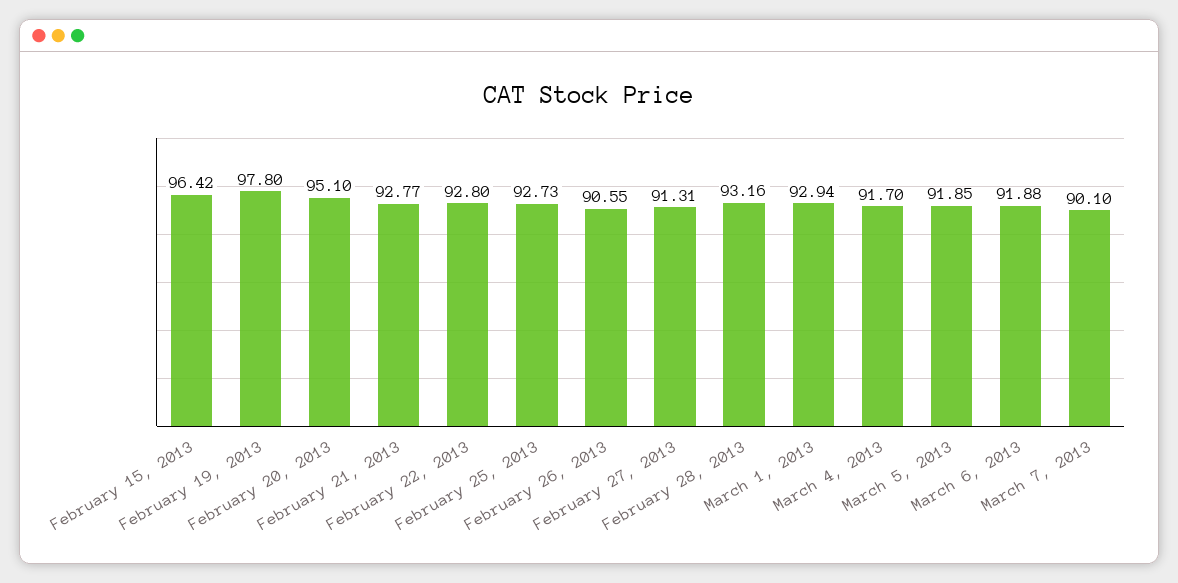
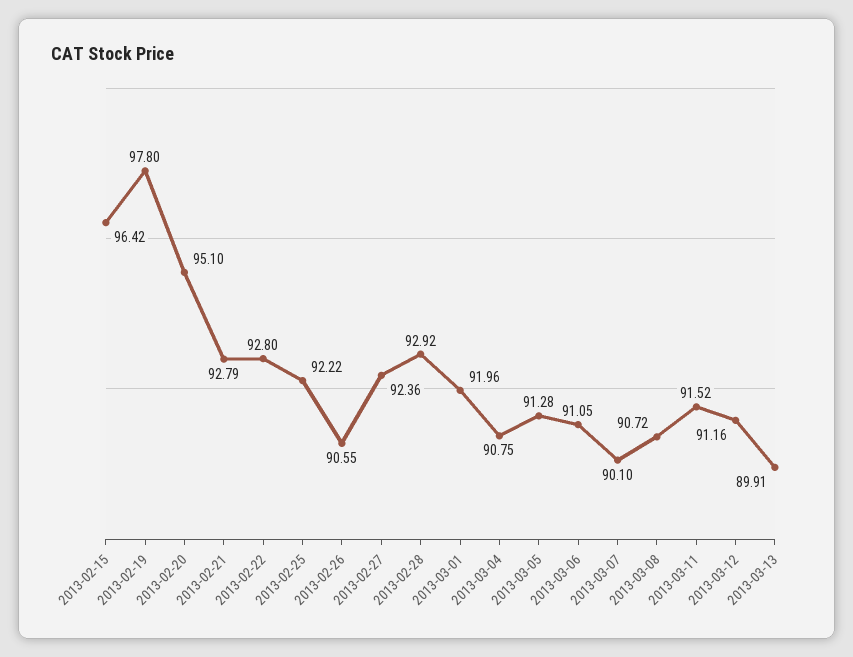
February 21, 2013: 92.77 -> 92.79
February 25, 2013: 92.73 -> 92.22
February 27, 2013: 91.31 -> 92.36
February 28, 2013: 93.16 -> 92.92
March 1, 2013: 92.94 -> 91.96
March 4, 2013: 91.7 -> 90.75
March 5, 2013: 91.85 -> 91.28
March 6, 2013: 91.88 -> 91.05
2013-03-08: none -> 90.72
2013-03-11: none -> 91.52
2013-03-12: none -> 91.16
2013-03-13: none -> 89.91

